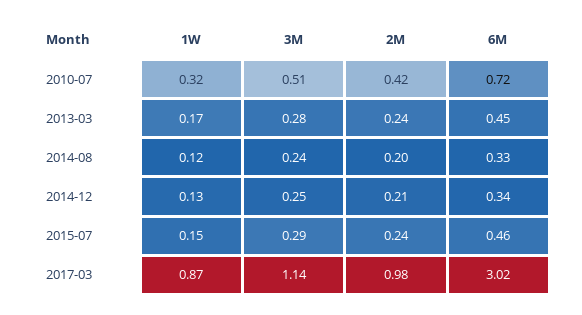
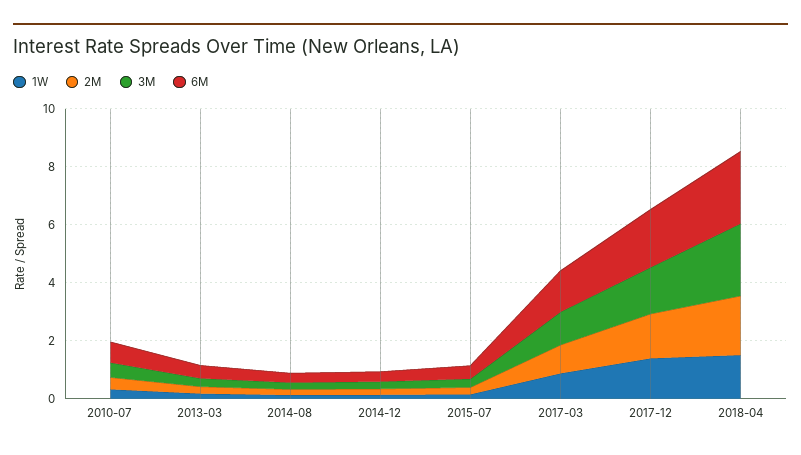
6M, 2017-03: 3.02 -> 1.5
1W, 2017-12: none -> 1.5
2M, 2017-12: none -> 1.5
3M, 2017-12: none -> 1.5
6M, 2017-12: none -> 2
1W, 2018-04: none -> 1.5
2M, 2018-04: none -> 2
3M, 2018-04: none -> 2.5
6M, 2018-04: none -> 2.5

